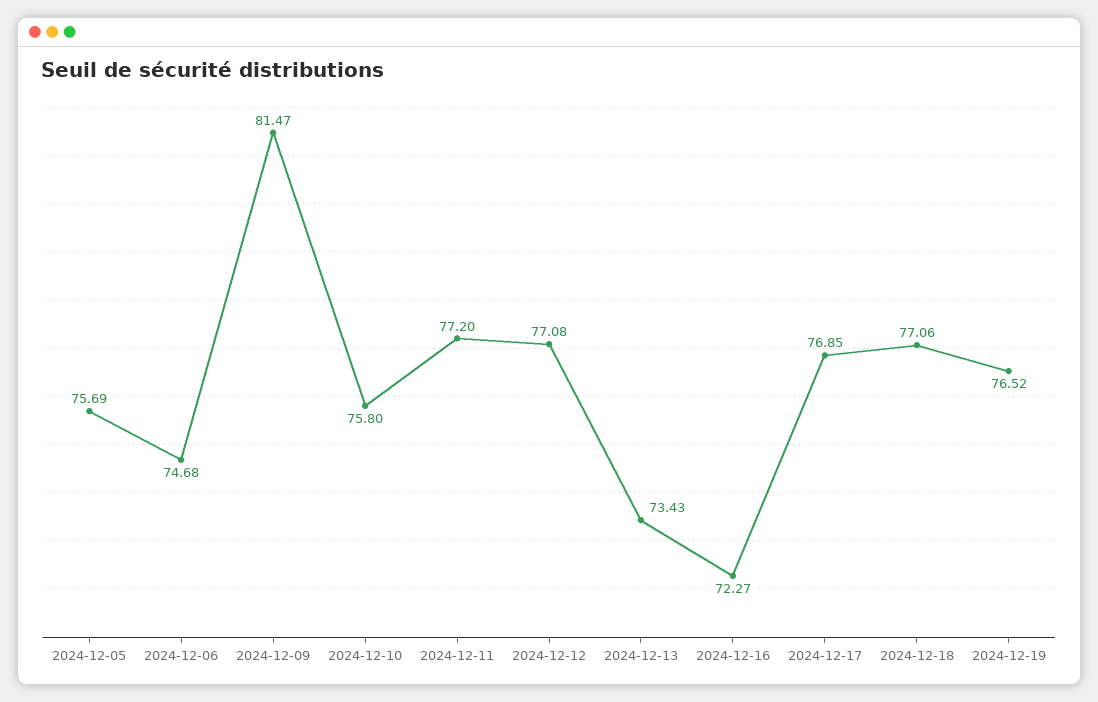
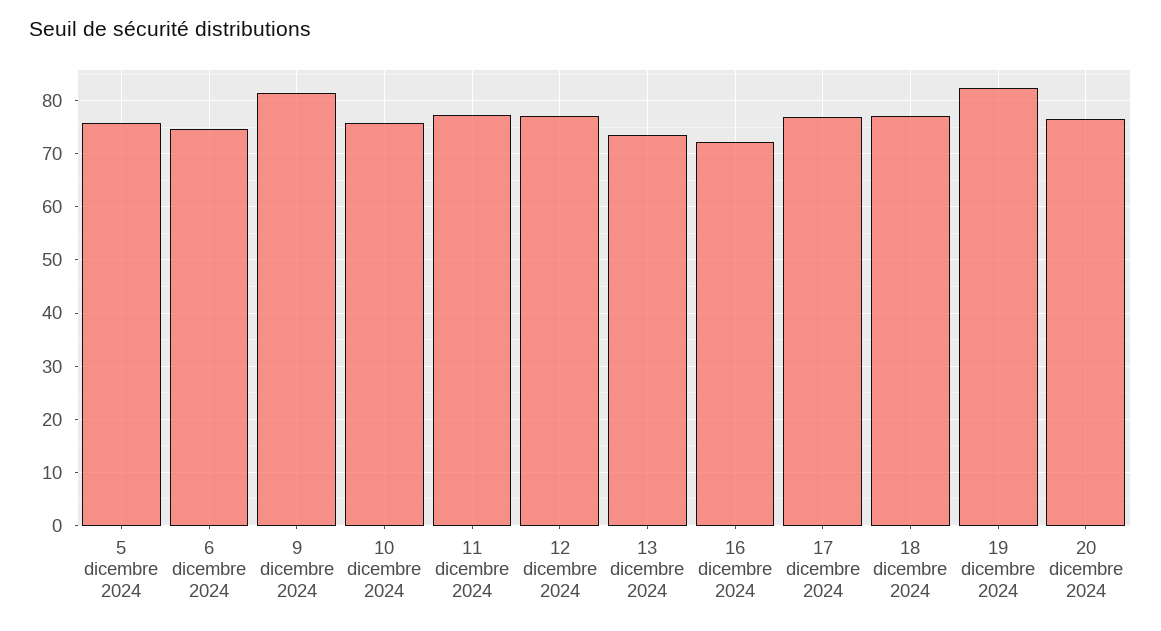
2024-12-19: 76.52 -> 82
20 dicembre 2024: none -> 76

